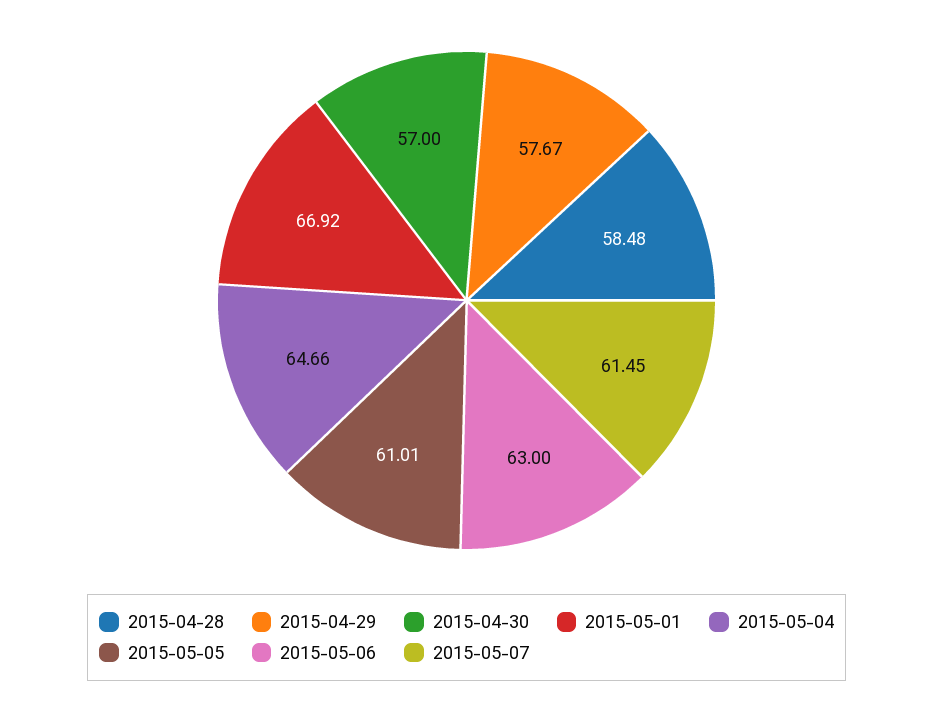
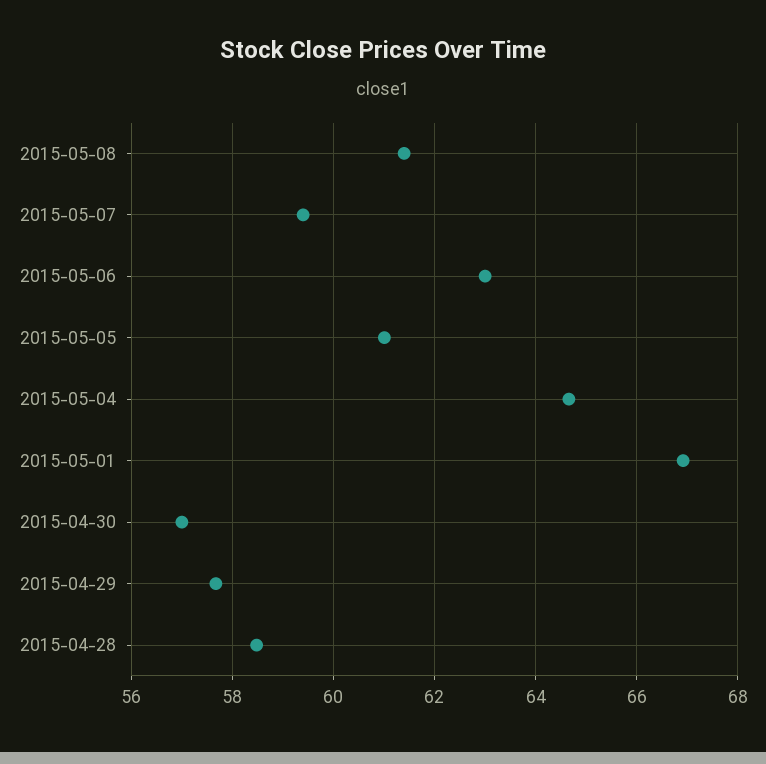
2015-05-07: 61.45 -> 59.4
2015-05-08: none -> 61.4

